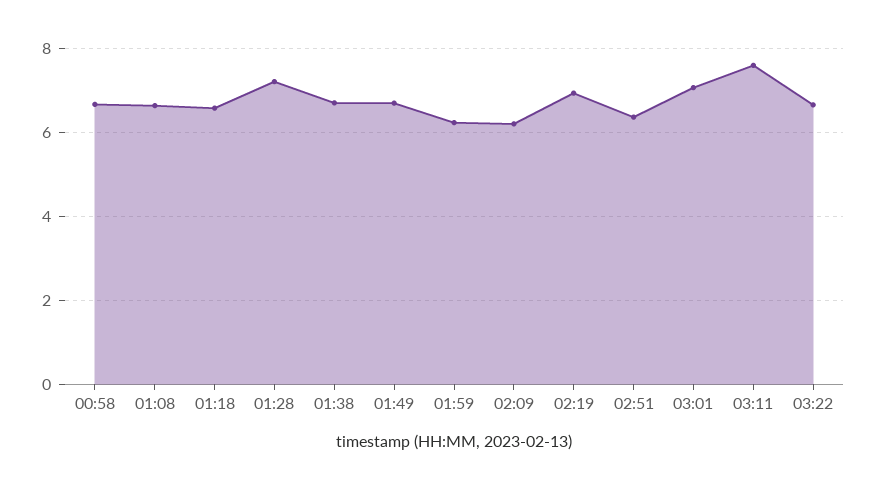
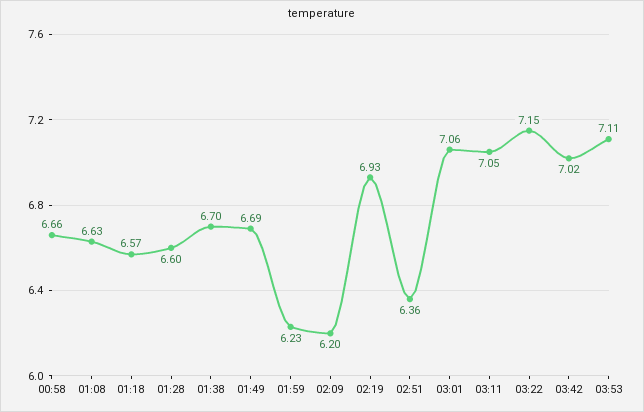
01:28: 7.2 -> 6.6
03:11: 7.6 -> 7.05
03:22: 6.6 -> 7.15
03:42: none -> 7.02
03:53: none -> 7.11

